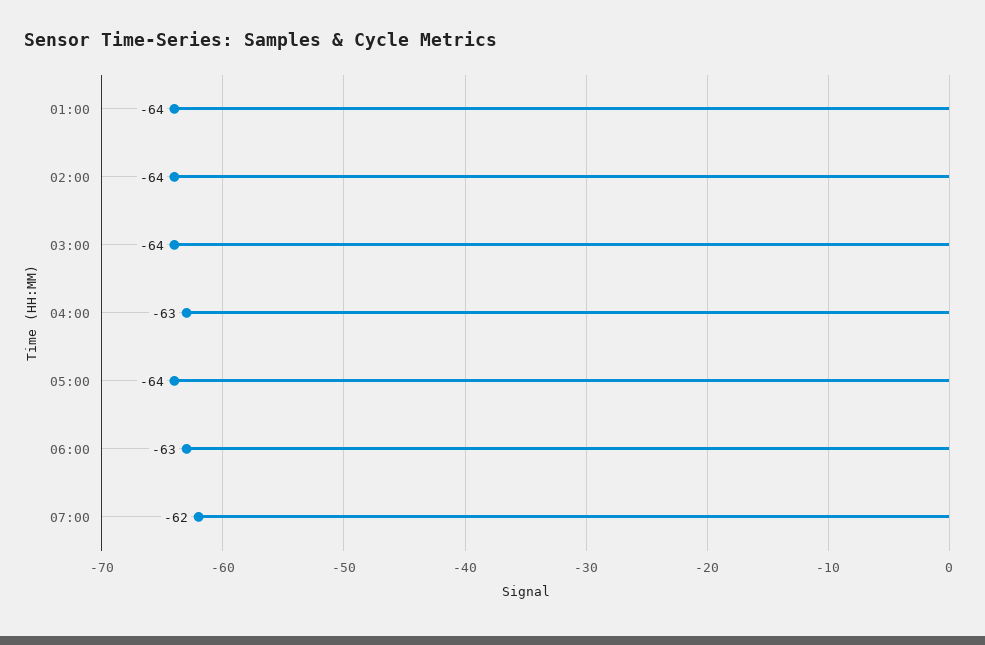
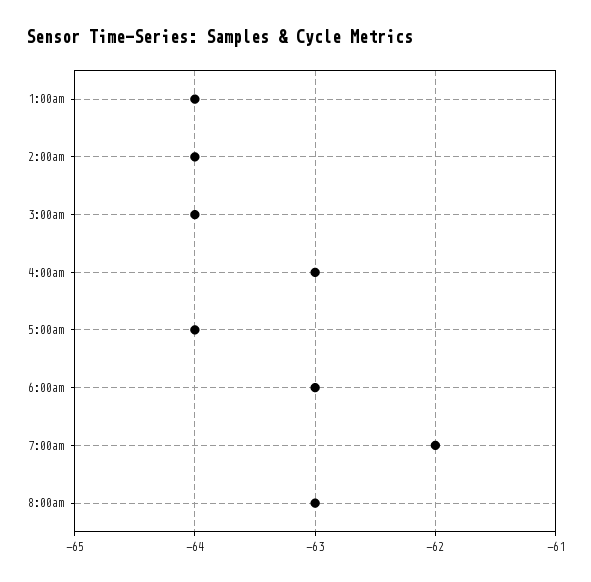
8:00am: none -> -63

